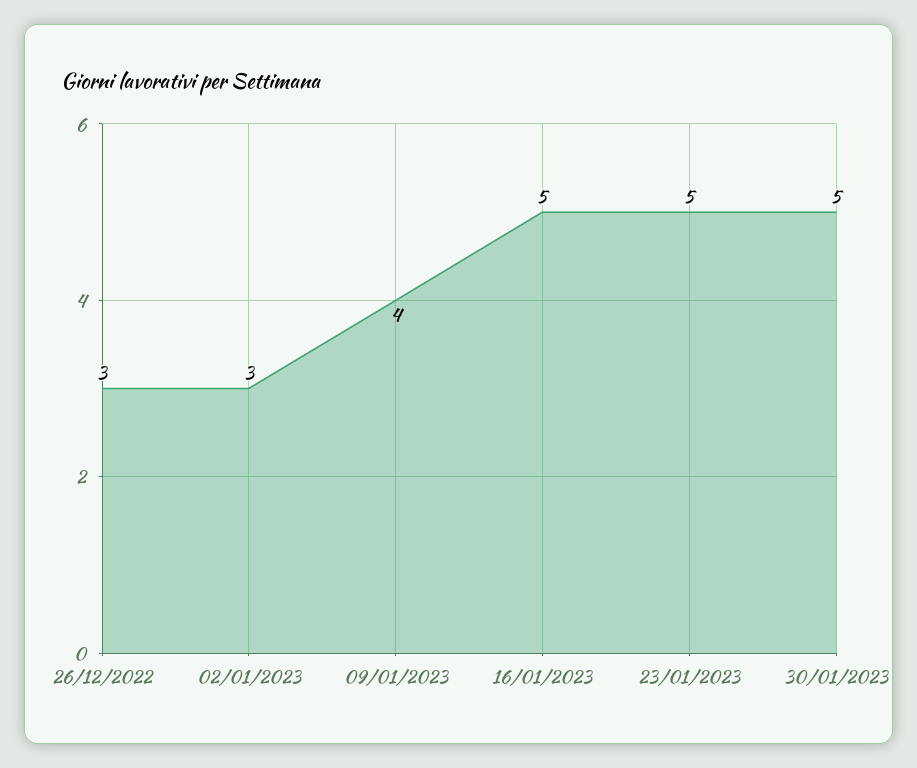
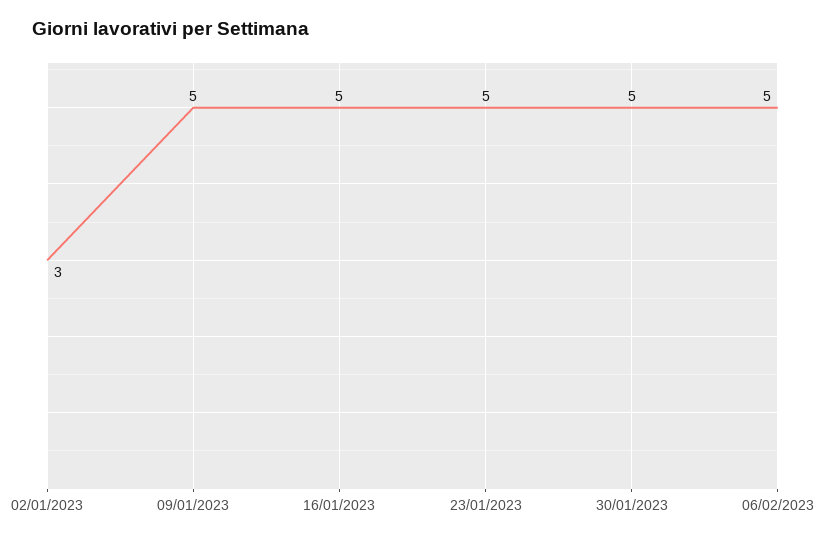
26/12/2022: 3 -> none
09/01/2023: 4 -> 5
06/02/2023: none -> 5

